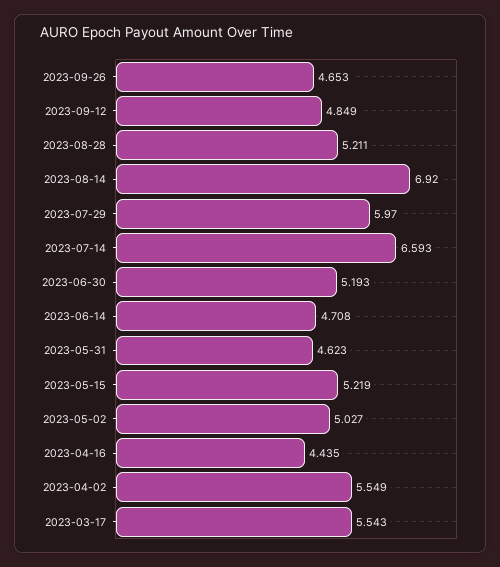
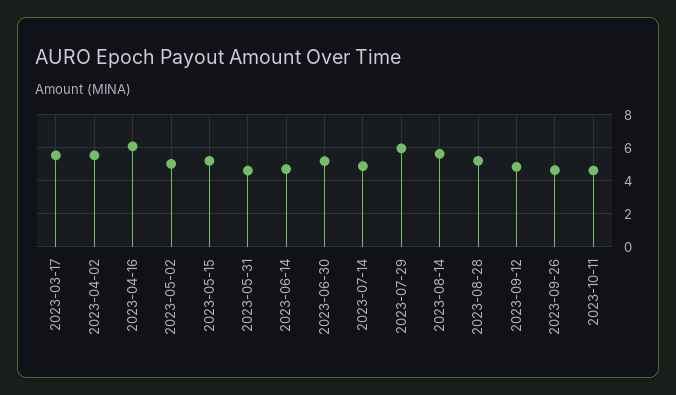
2023-08-14: 6.92 -> 5.5
2023-07-14: 6.593 -> 5
2023-04-16: 4.435 -> 6
2023-10-11: none -> 4.5

